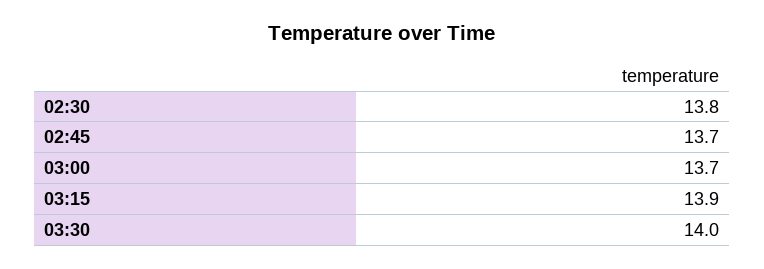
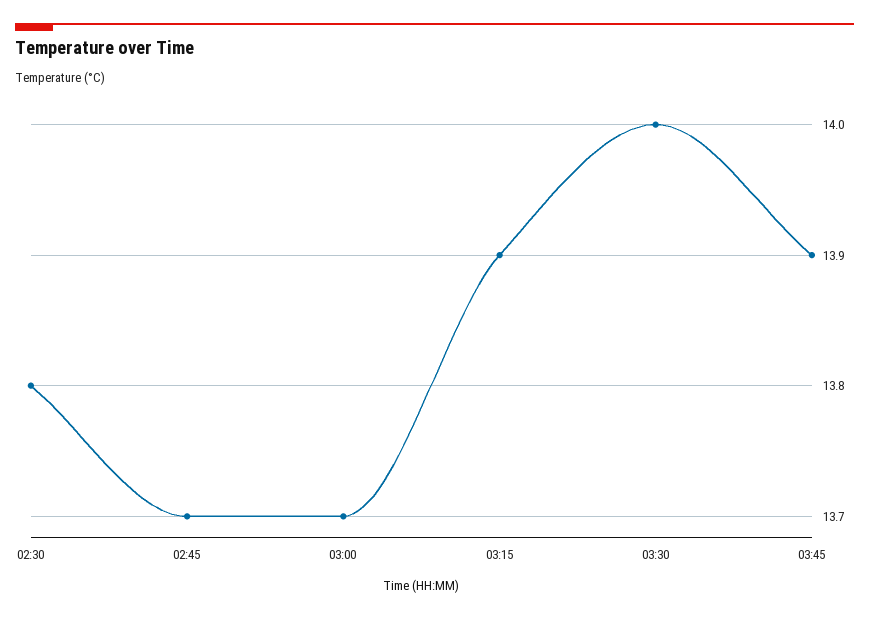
03:45: none -> 13.9

